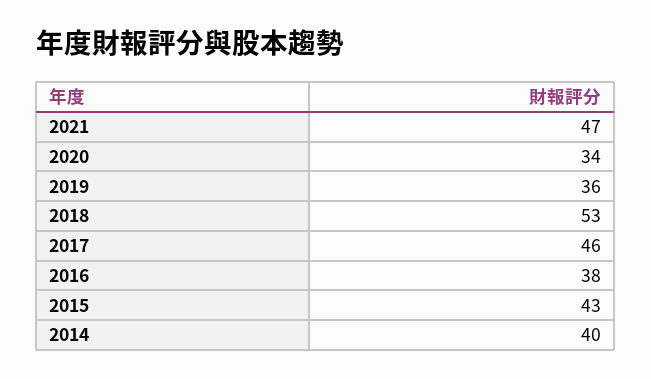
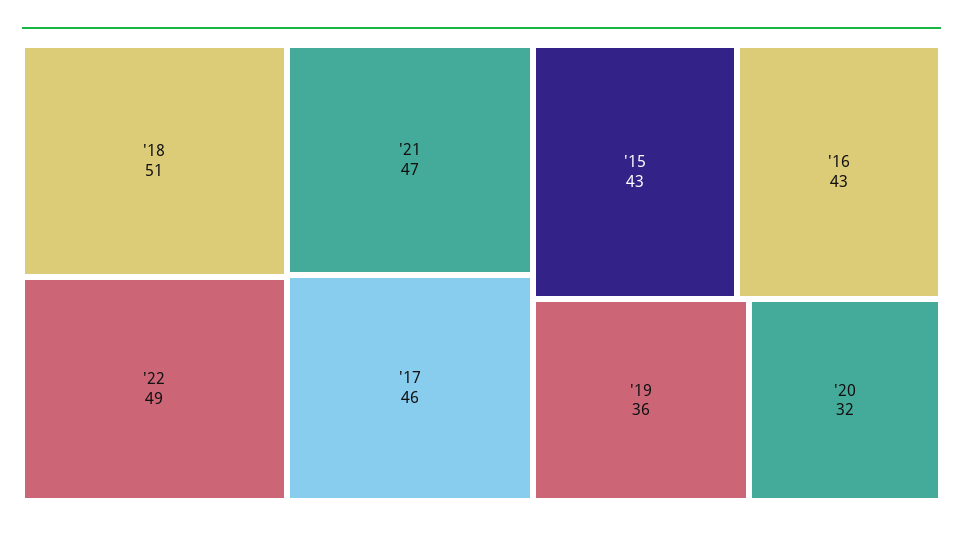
2020: 34 -> 32
2018: 53 -> 51
2016: 38 -> 43
2014: 40 -> none
'22: none -> 49

